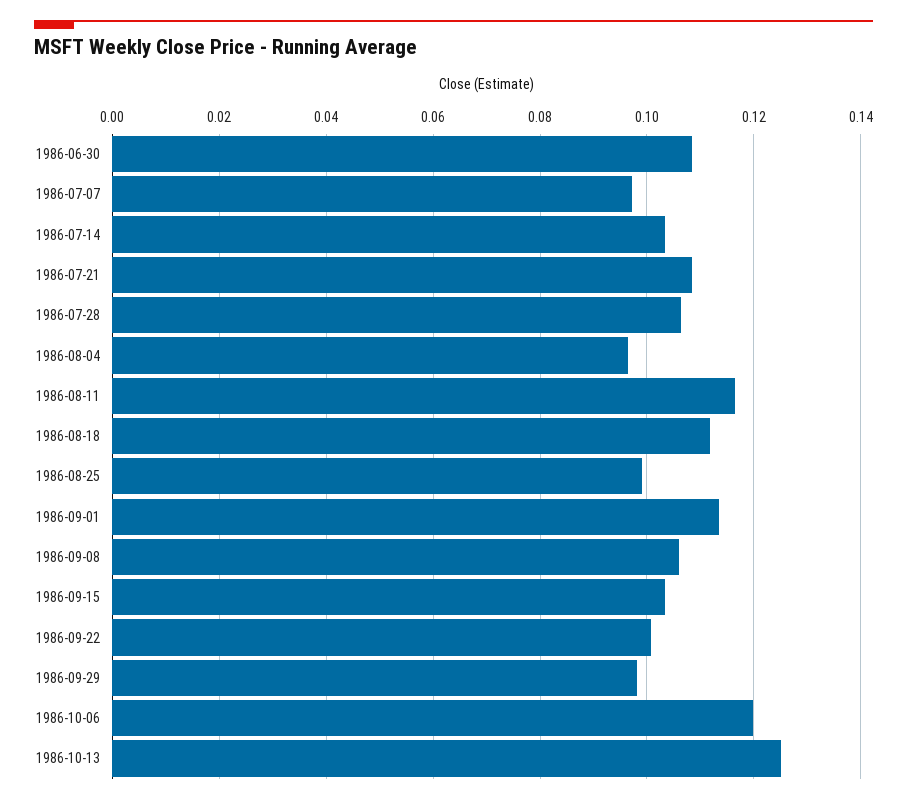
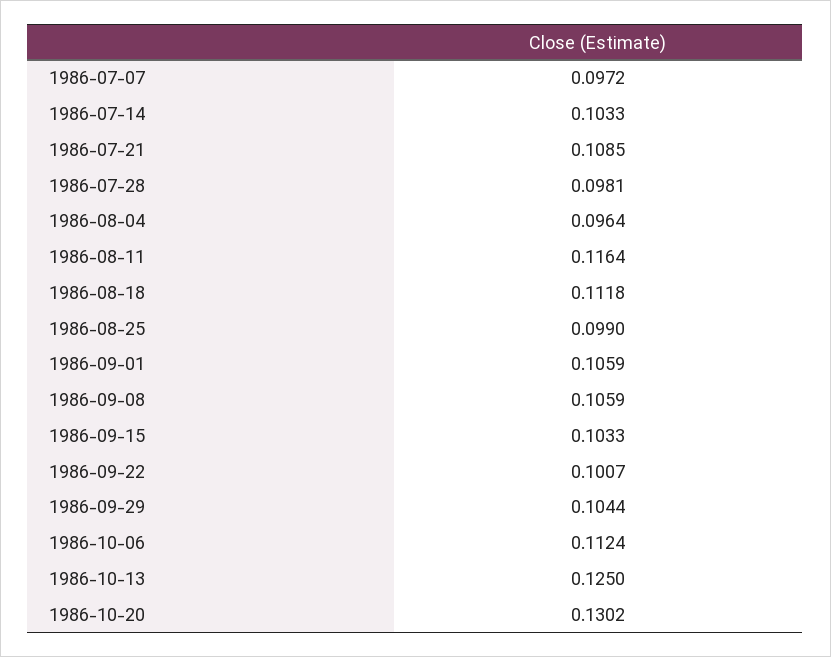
1986-06-30: 0.108 -> none
1986-07-28: 0.106 -> 0.0981
1986-09-01: 0.114 -> 0.1059
1986-09-29: 0.098 -> 0.1044
1986-10-06: 0.12 -> 0.1124
1986-10-20: none -> 0.1302

